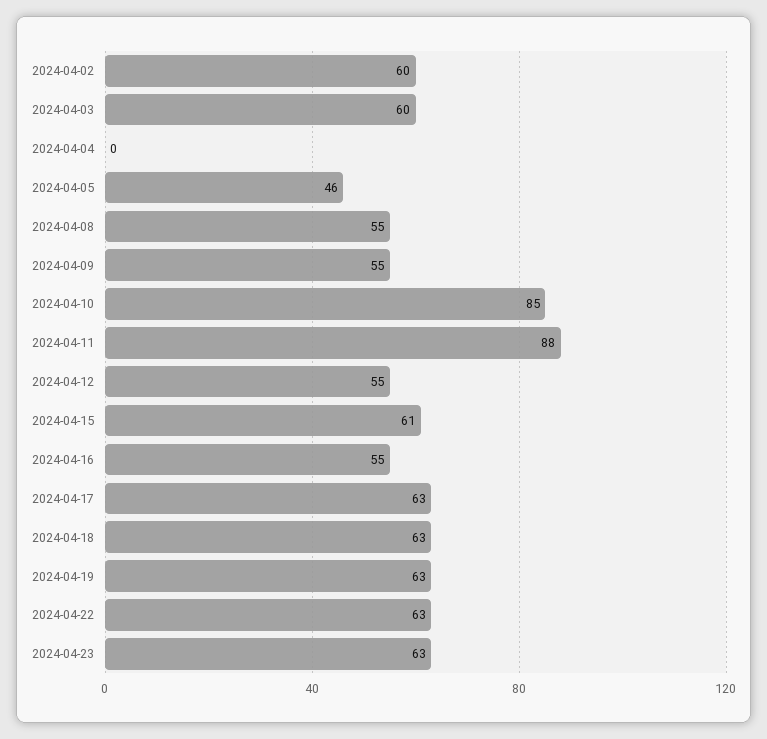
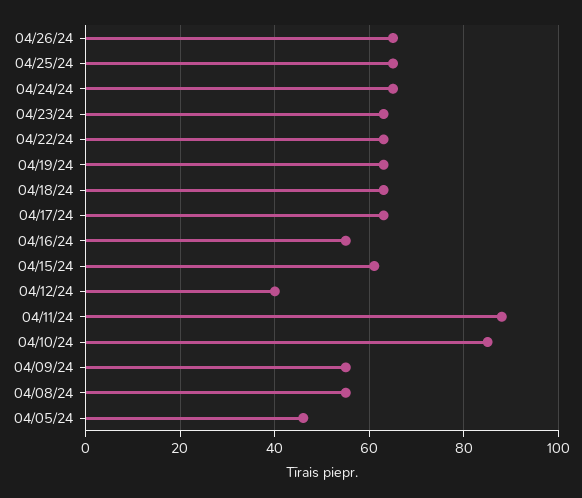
2024-04-02: 60 -> none
2024-04-03: 60 -> none
2024-04-04: 0 -> none
2024-04-12: 55 -> 40
04/26/24: none -> 65
04/25/24: none -> 65
04/24/24: none -> 65

